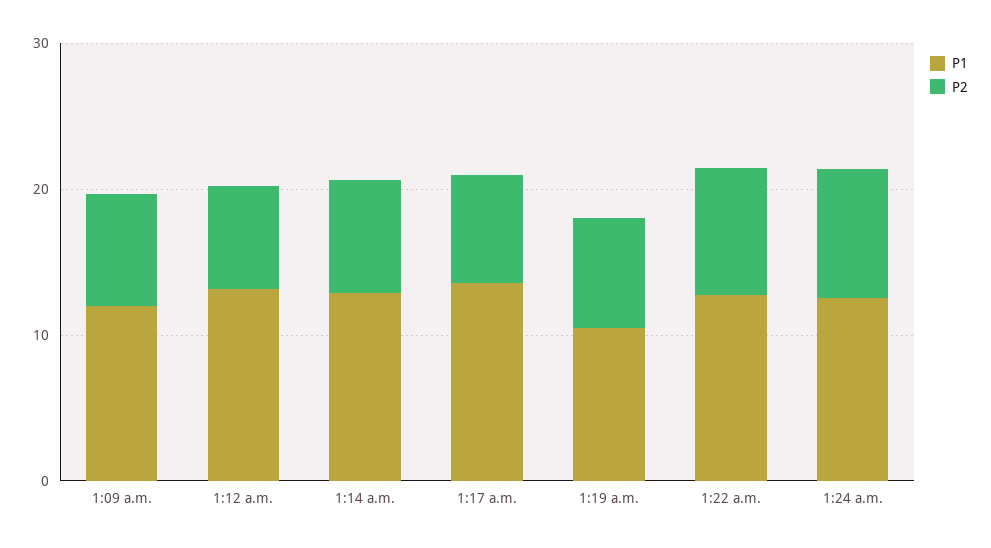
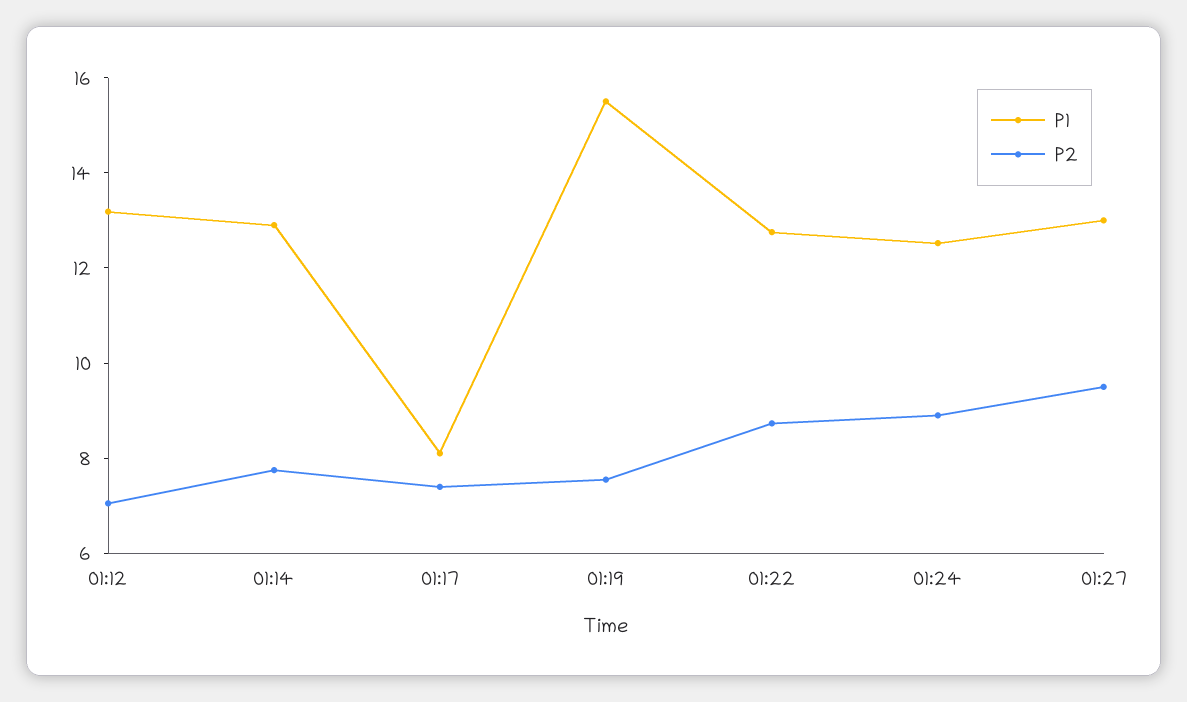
P1, 1:09 a.m.: 12 -> none
P2, 1:09 a.m.: 8 -> none
P1, 1:17 a.m.: 14 -> 8
P1, 1:19 a.m.: 10 -> 15.5
P1, 01:27: none -> 13
P2, 01:27: none -> 9.5

